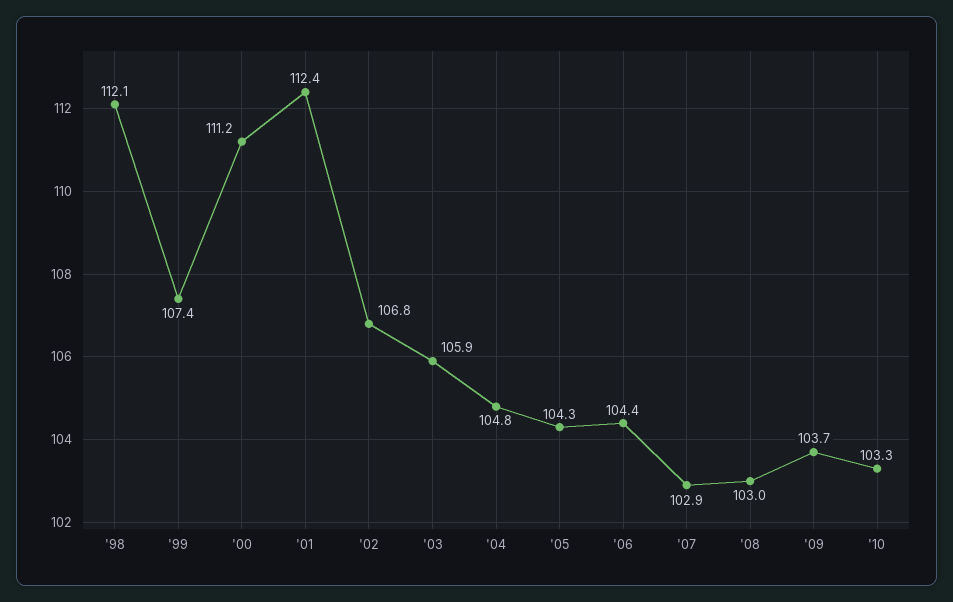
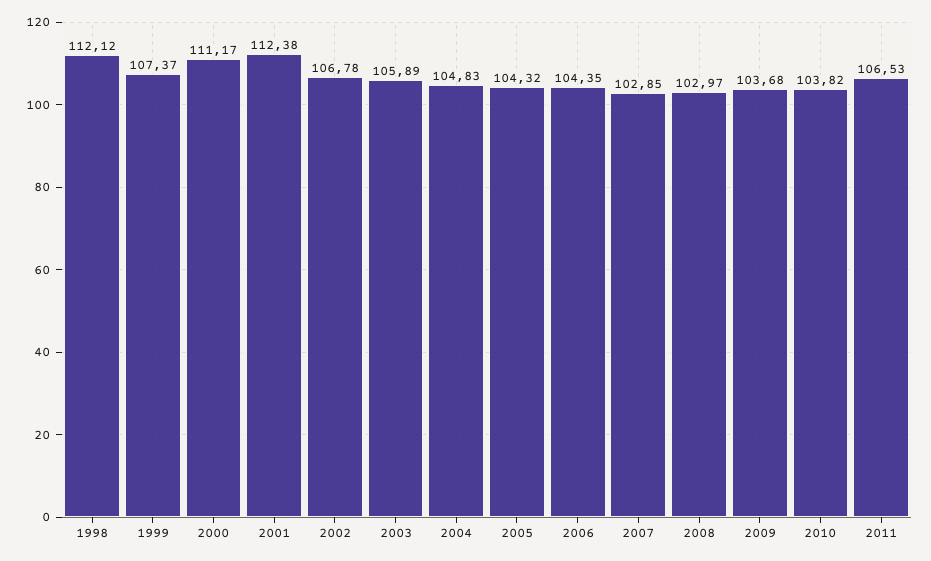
'10: 103.3 -> 103.82
2011: none -> 106.53

